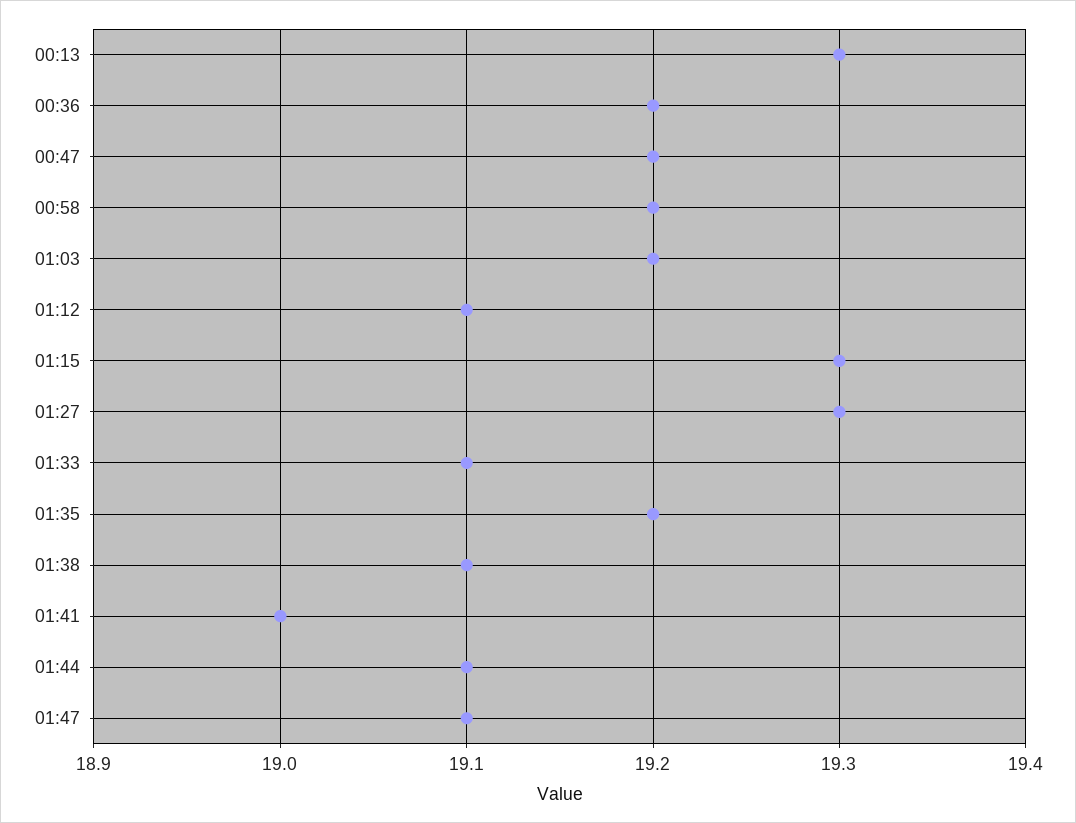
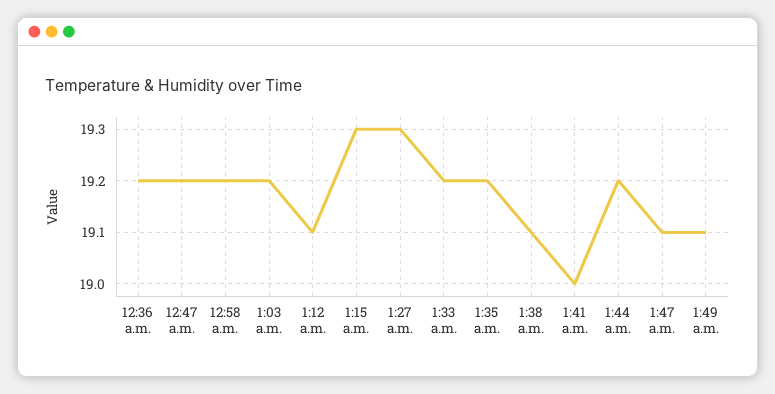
00:13: 19.3 -> none
01:33: 19.1 -> 19.2
01:44: 19.1 -> 19.2
1:49 a.m.: none -> 19.1

